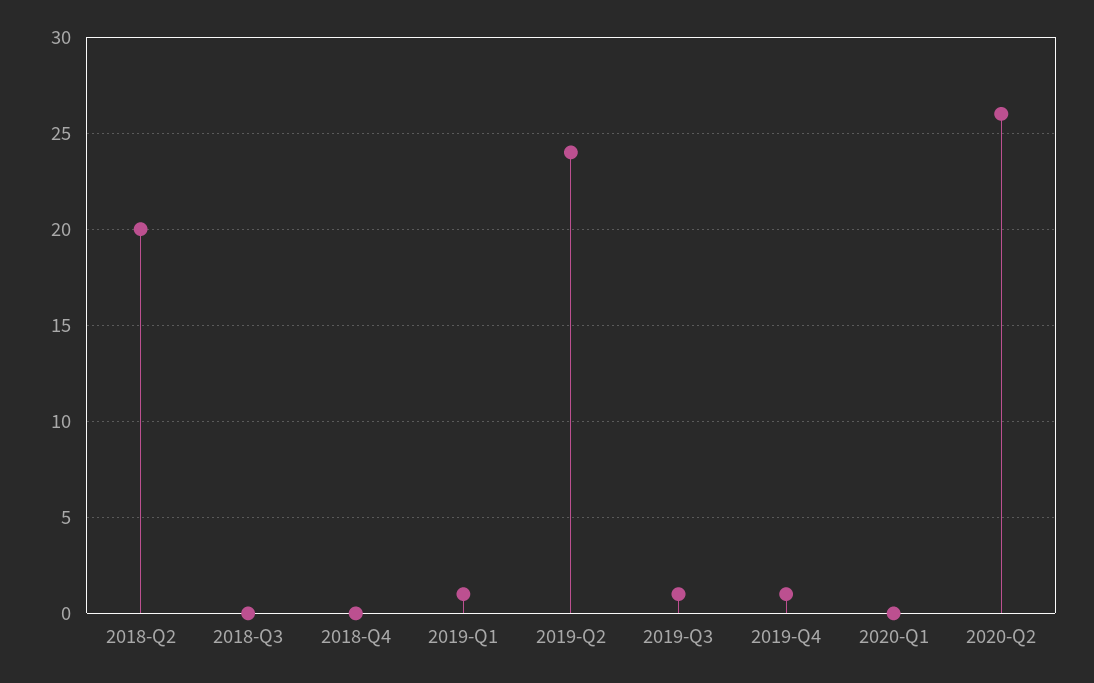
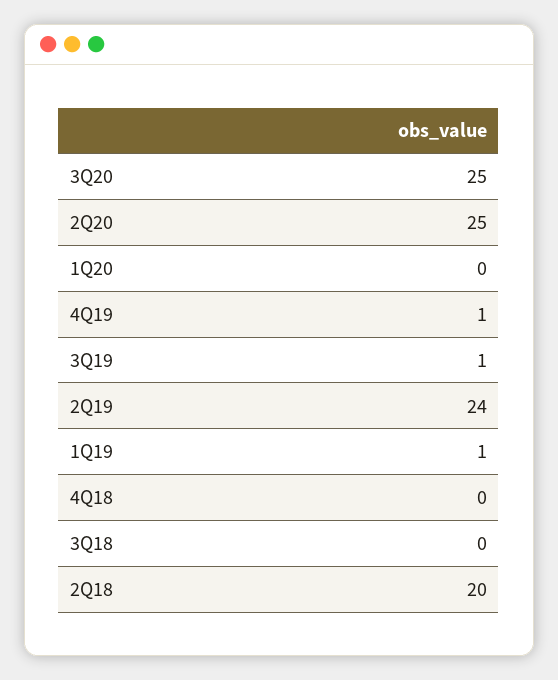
2020-Q2: 26 -> 25
3Q20: none -> 25

